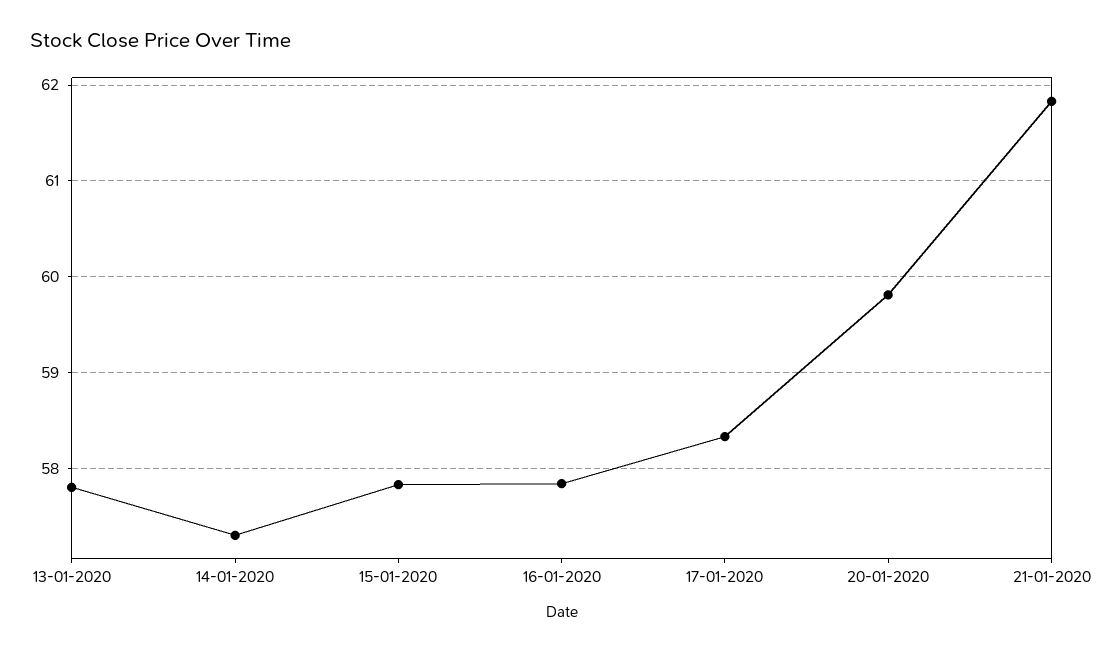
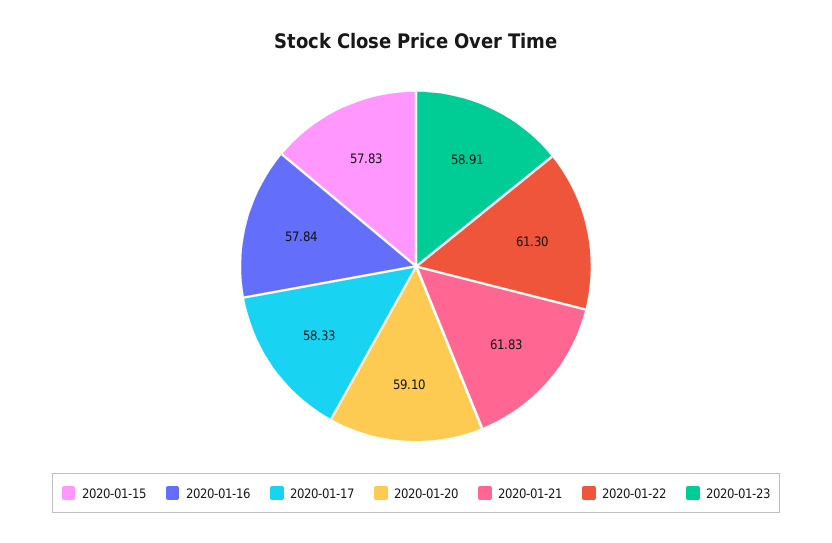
13-01-2020: 57.8 -> none
14-01-2020: 57.3 -> none
20-01-2020: 59.8 -> 59.1
2020-01-22: none -> 61.3
2020-01-23: none -> 58.91

